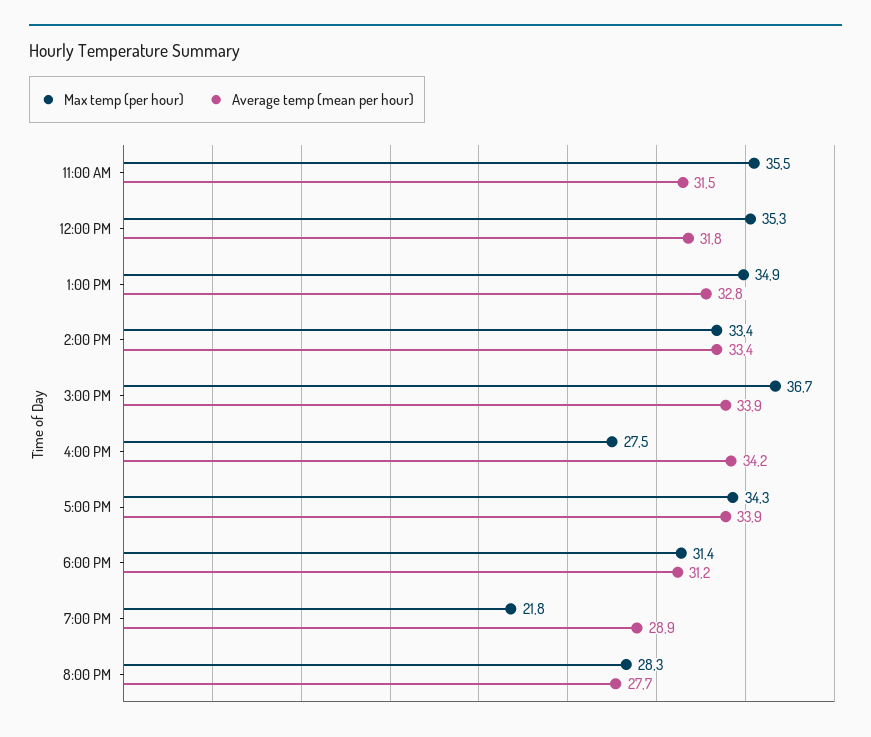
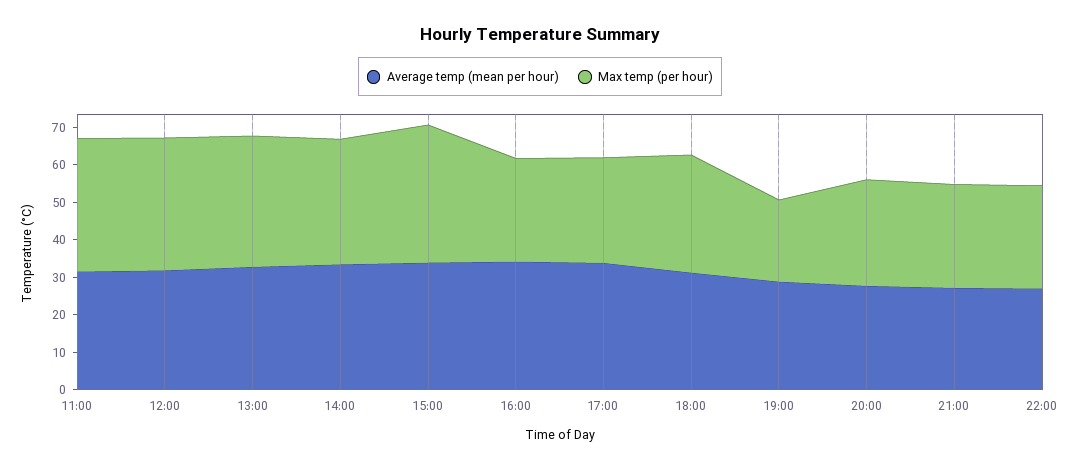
Max temp (per hour), 5:00 PM: 34.3 -> 27.5
Average temp (mean per hour), 21:00: none -> 27.5
Max temp (per hour), 21:00: none -> 27.5
Average temp (mean per hour), 22:00: none -> 27.5
Max temp (per hour), 22:00: none -> 27.5

